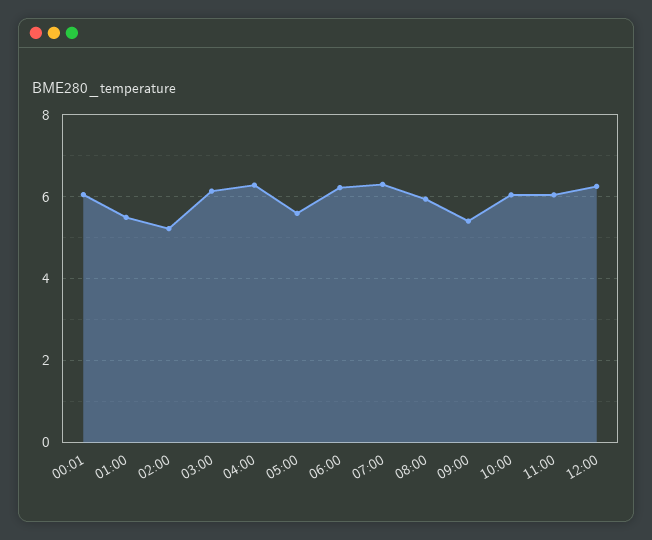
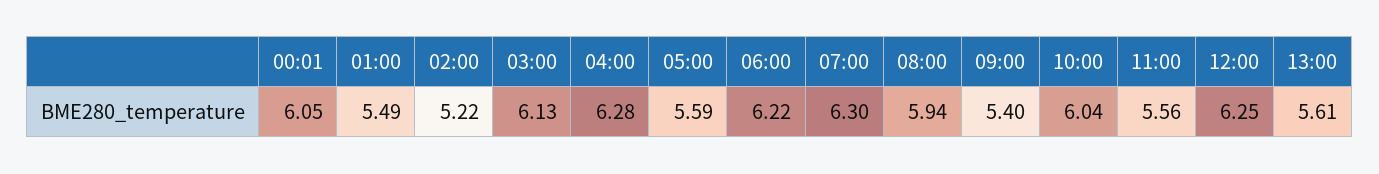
11:00: 6 -> 5.56
13:00: none -> 5.61

